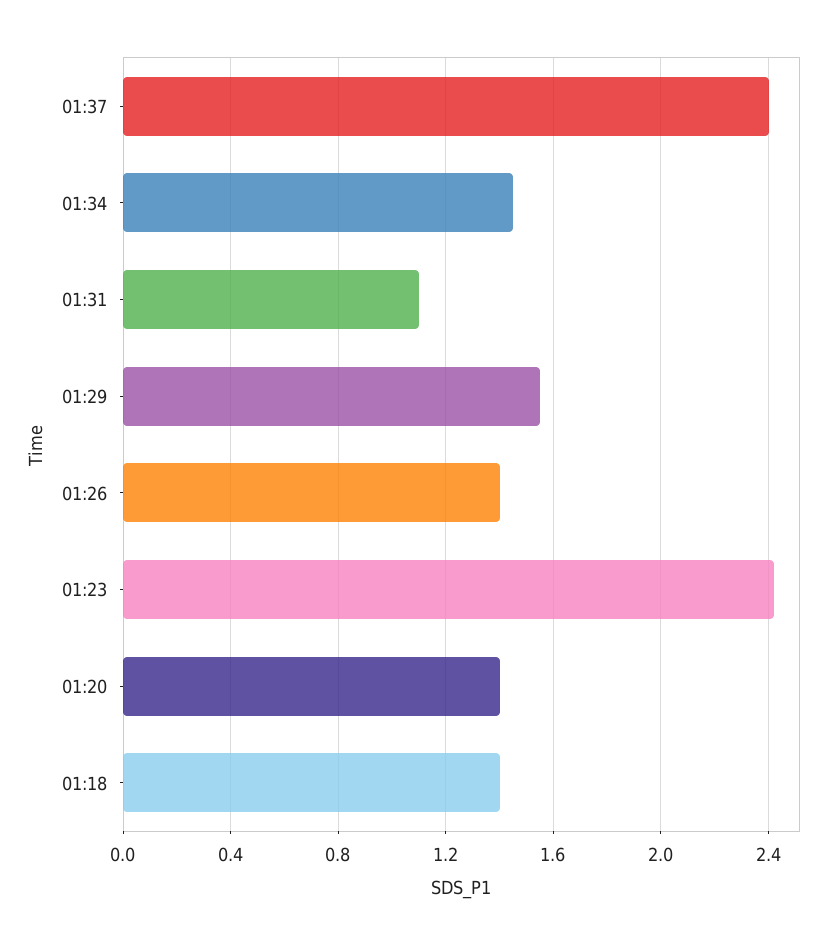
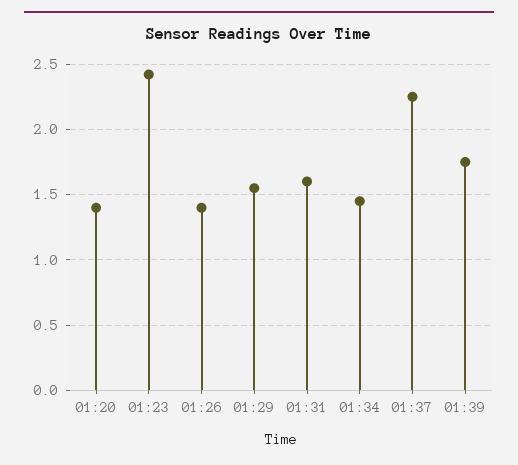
01:37: 2.4 -> 2.25
01:31: 1.1 -> 1.6
01:18: 1.4 -> none
01:39: none -> 1.75

